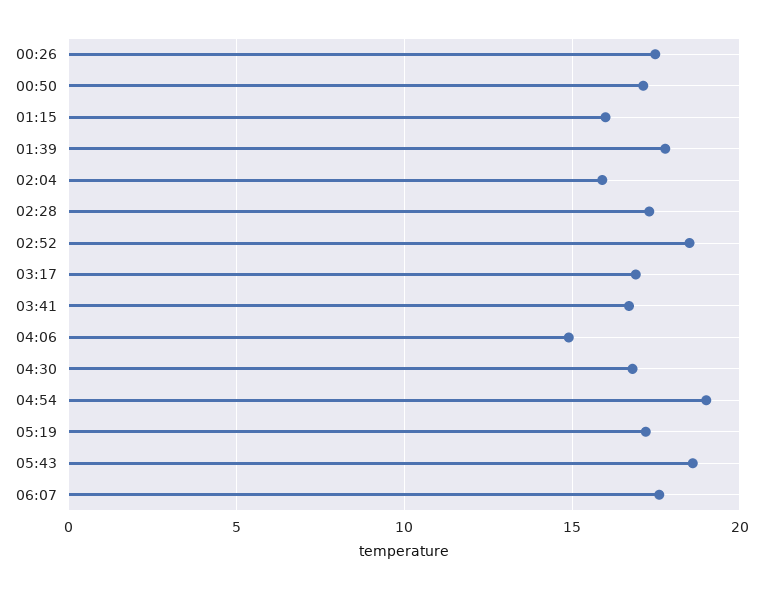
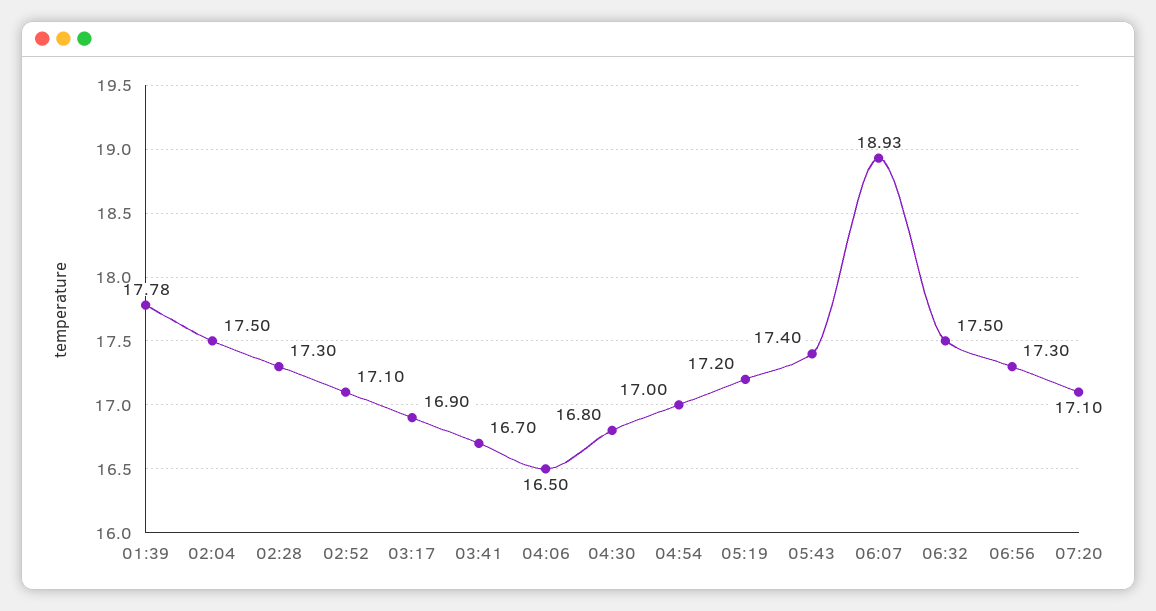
00:26: 17.5 -> none
00:50: 17 -> none
01:15: 16 -> none
02:04: 16 -> 17.5
02:52: 18.5 -> 17.1
04:06: 15 -> 16.5
04:54: 19 -> 17
05:43: 18.5 -> 17.4
06:07: 17.5 -> 18.93
06:32: none -> 17.5
06:56: none -> 17.3
07:20: none -> 17.1

